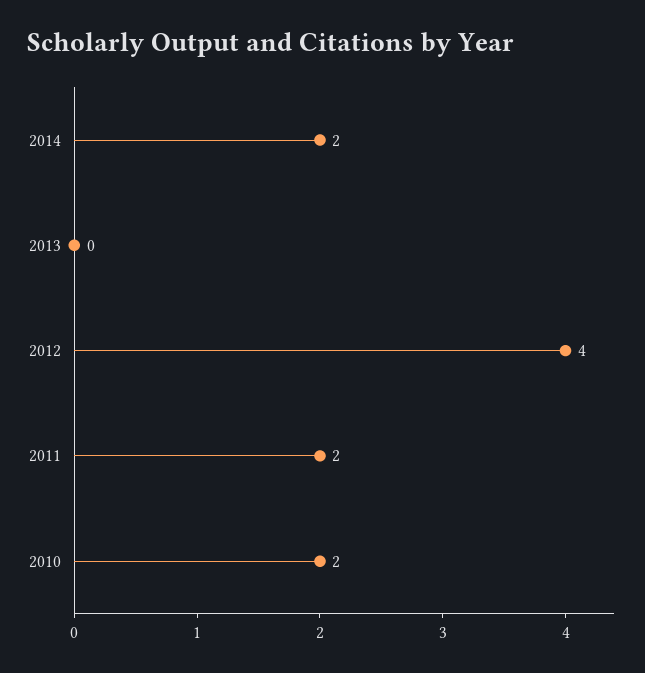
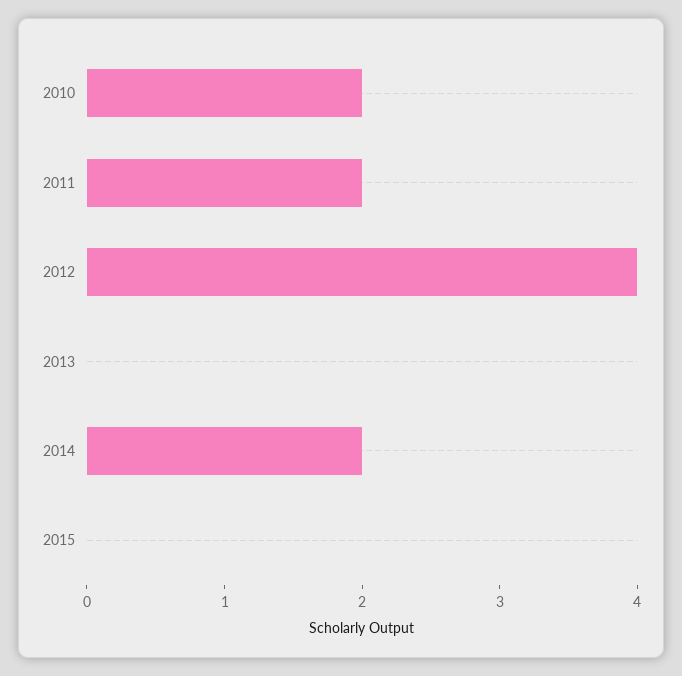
2015: none -> 0

